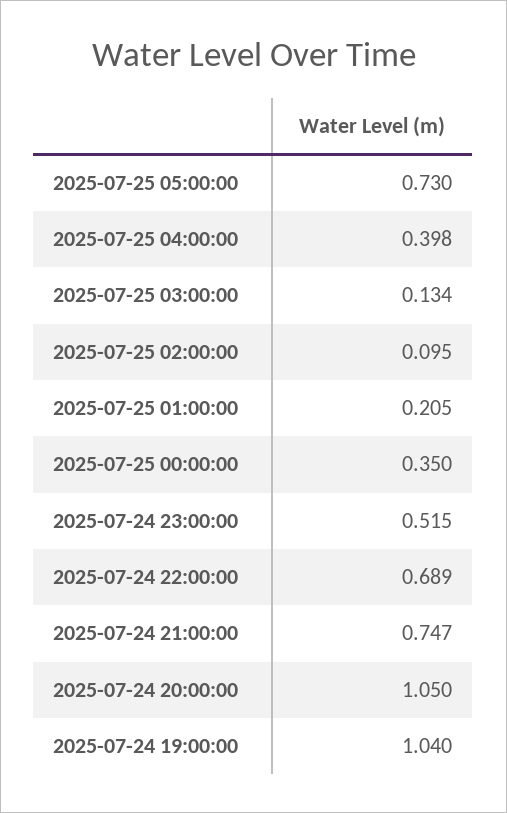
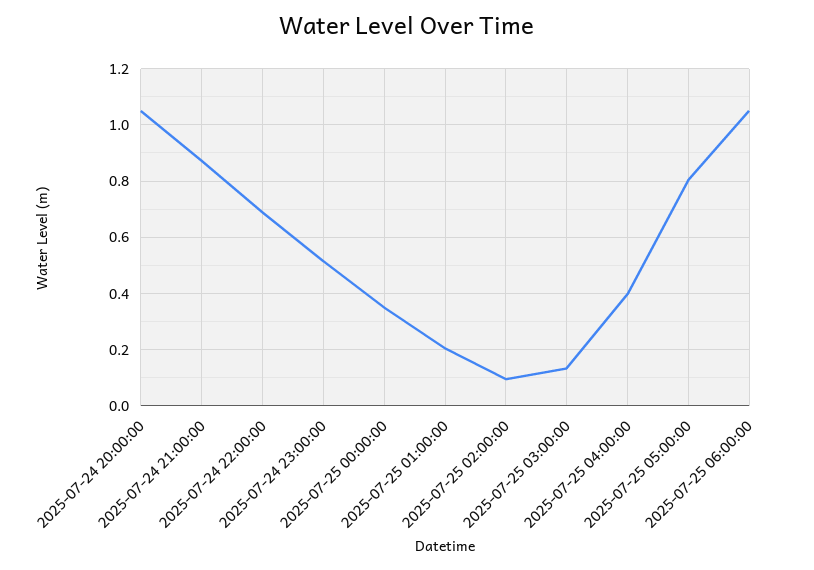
2025-07-25 05:00:00: 0.73 -> 0.8
2025-07-24 21:00:00: 0.747 -> 0.875
2025-07-24 19:00:00: 1.04 -> none
2025-07-25 06:00:00: none -> 1.05

